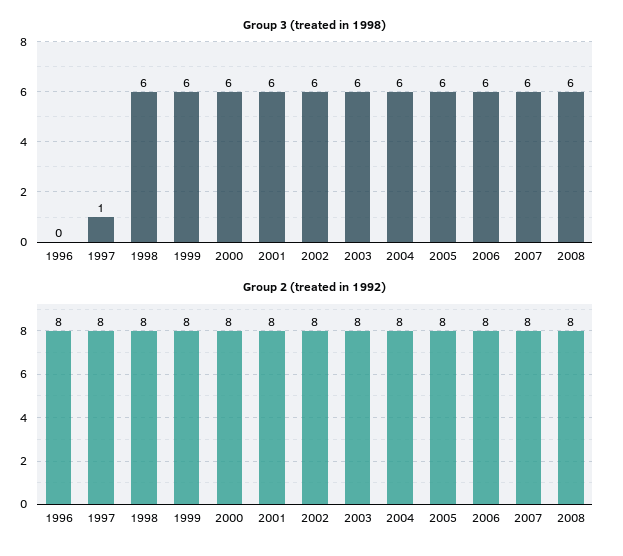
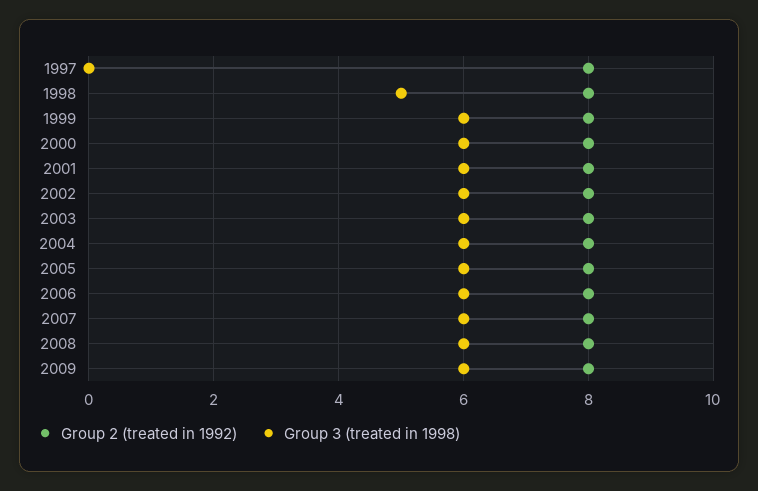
Group 3 (treated in 1998), 1996: 0 -> none
Group 3 (treated in 1998), 1997: 1 -> 0
Group 3 (treated in 1998), 1998: 6 -> 5
Group 2 (treated in 1992), 1996: 8 -> none
Group 2 (treated in 1992), 2009: none -> 8
Group 3 (treated in 1998), 2009: none -> 6

